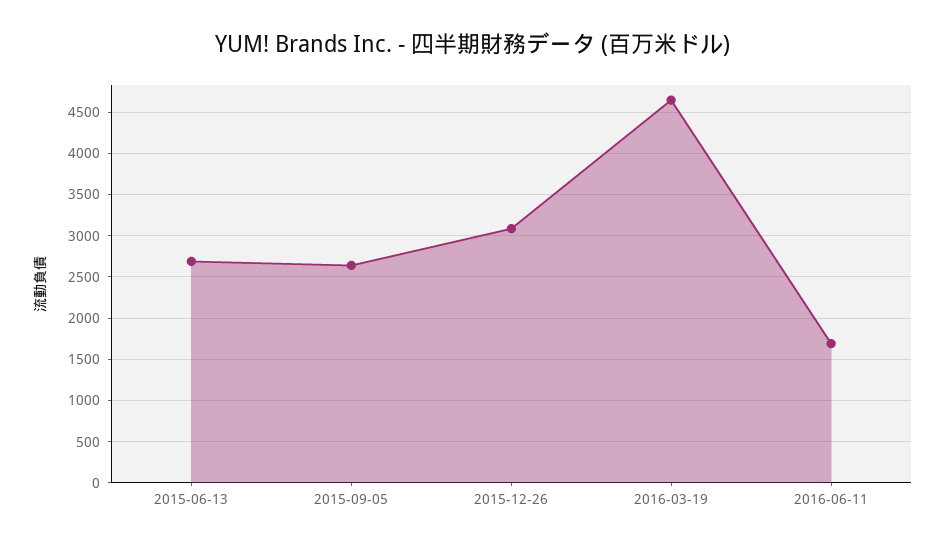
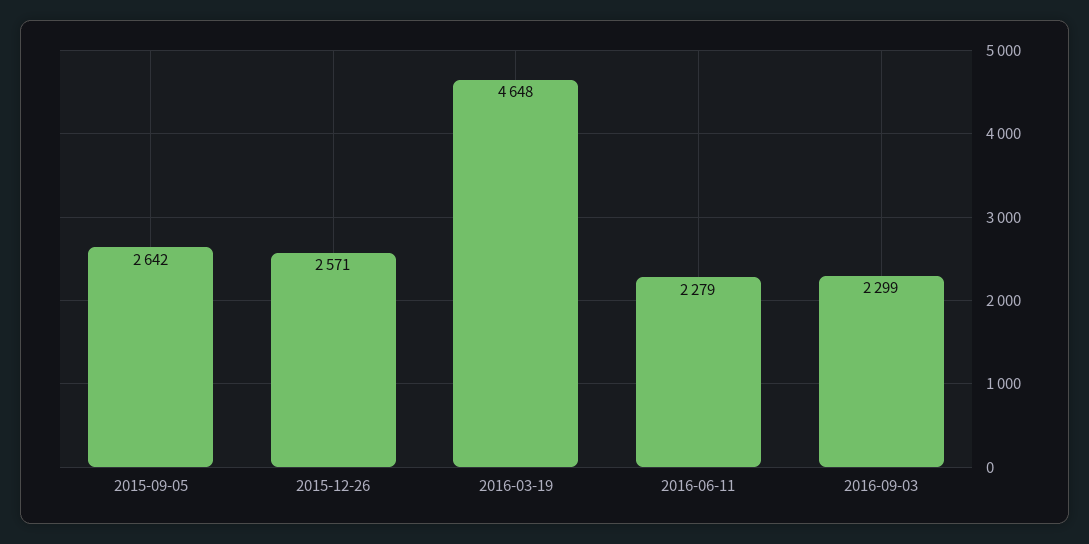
2015-06-13: 2700 -> none
2015-12-26: 3100 -> 2571
2016-06-11: 1700 -> 2279
2016-09-03: none -> 2299

